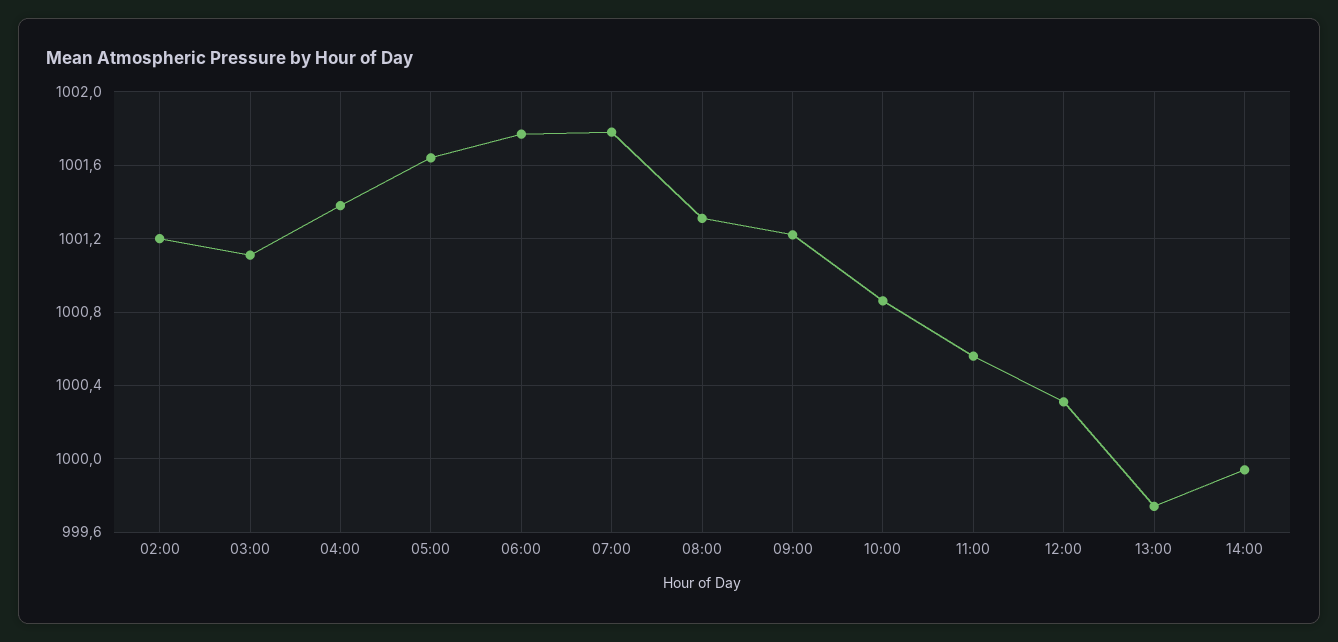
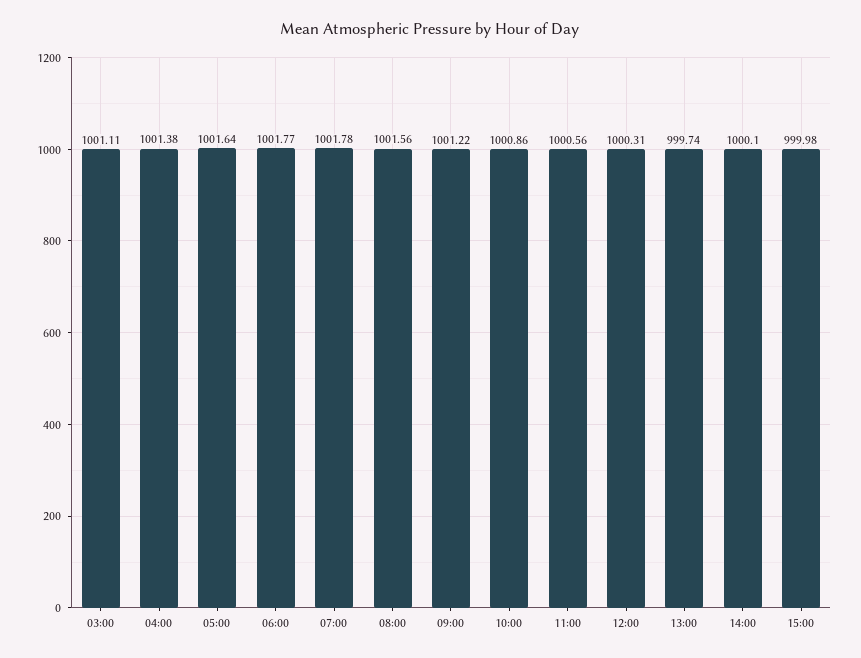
02:00: 1001.2 -> none
08:00: 1001.3 -> 1001.56
14:00: 999.95 -> 1000.1
15:00: none -> 999.98

